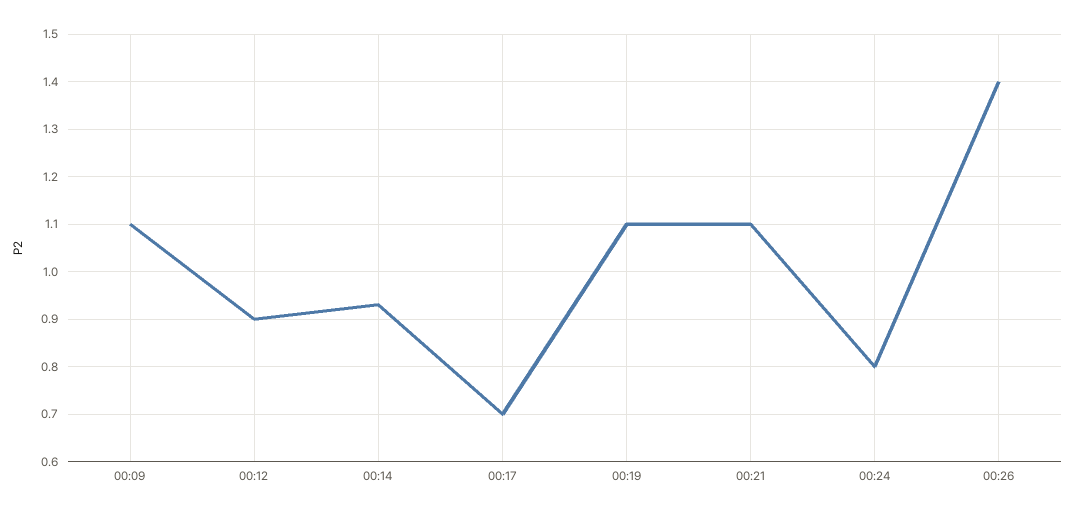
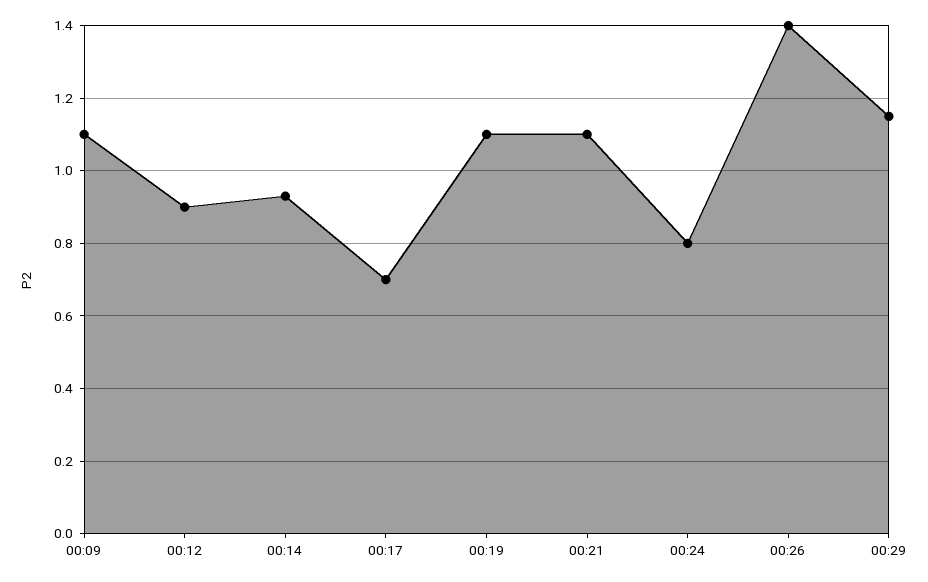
00:29: none -> 1.15

